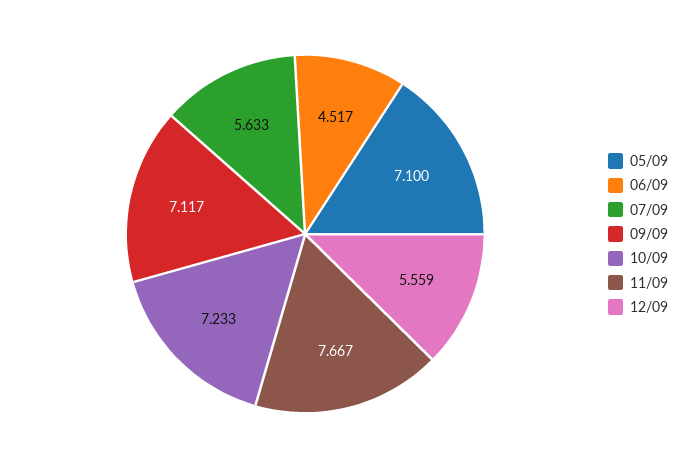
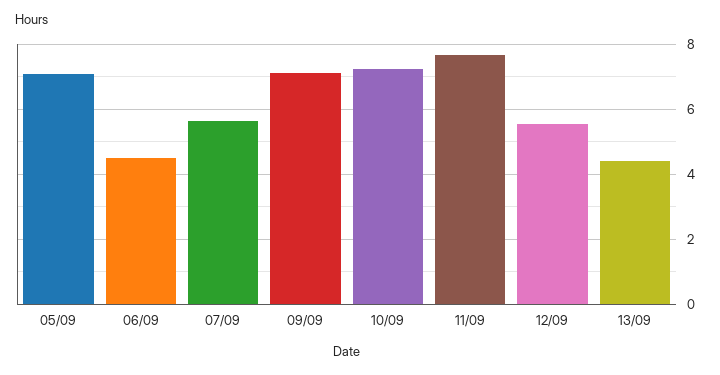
13/09: none -> 4.4

